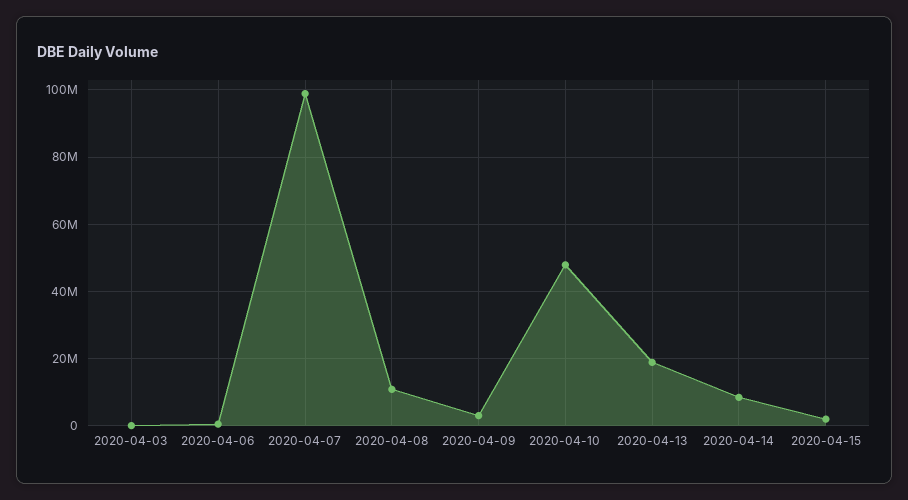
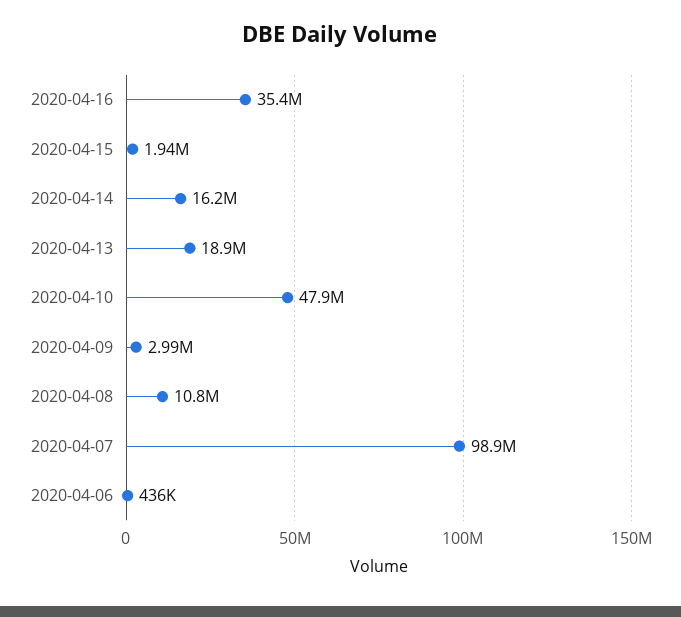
2020-04-03: 0 -> none
2020-04-14: 8000000 -> 16200000
2020-04-16: none -> 35400000

